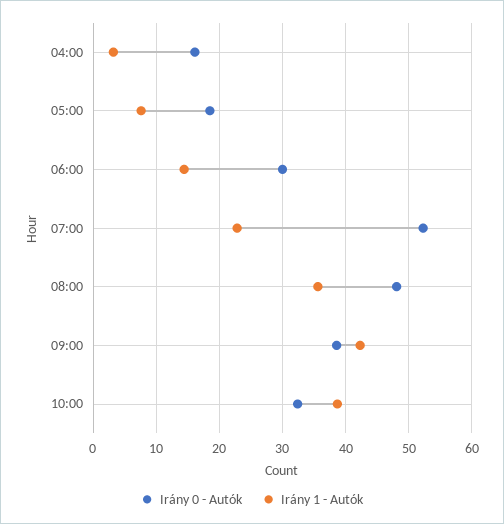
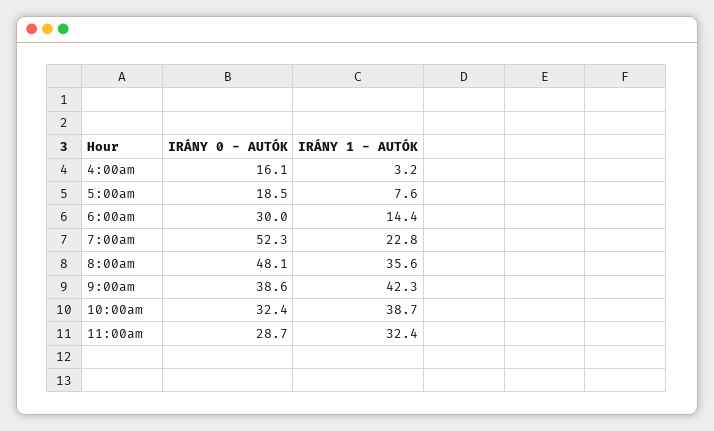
Irány 0 - Autók, 11:00am: none -> 28.7
Irány 1 - Autók, 11:00am: none -> 32.4

